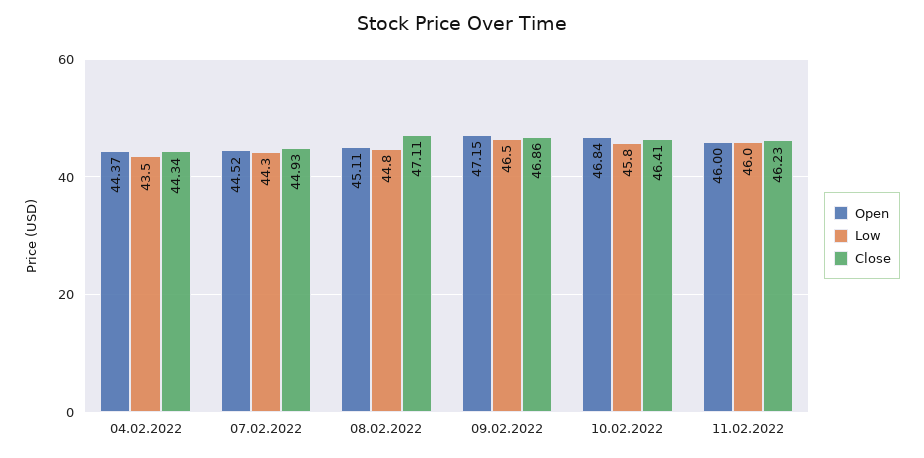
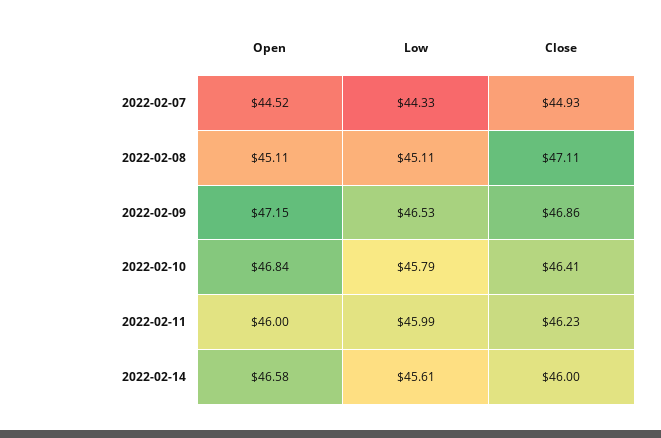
Open, 04.02.2022: 44.37 -> none
Low, 04.02.2022: 43.5 -> none
Close, 04.02.2022: 44.34 -> none
Low, 08.02.2022: 44.8 -> 45.11
Open, 2022-02-14: none -> 46.58
Low, 2022-02-14: none -> 45.61
Close, 2022-02-14: none -> 46

